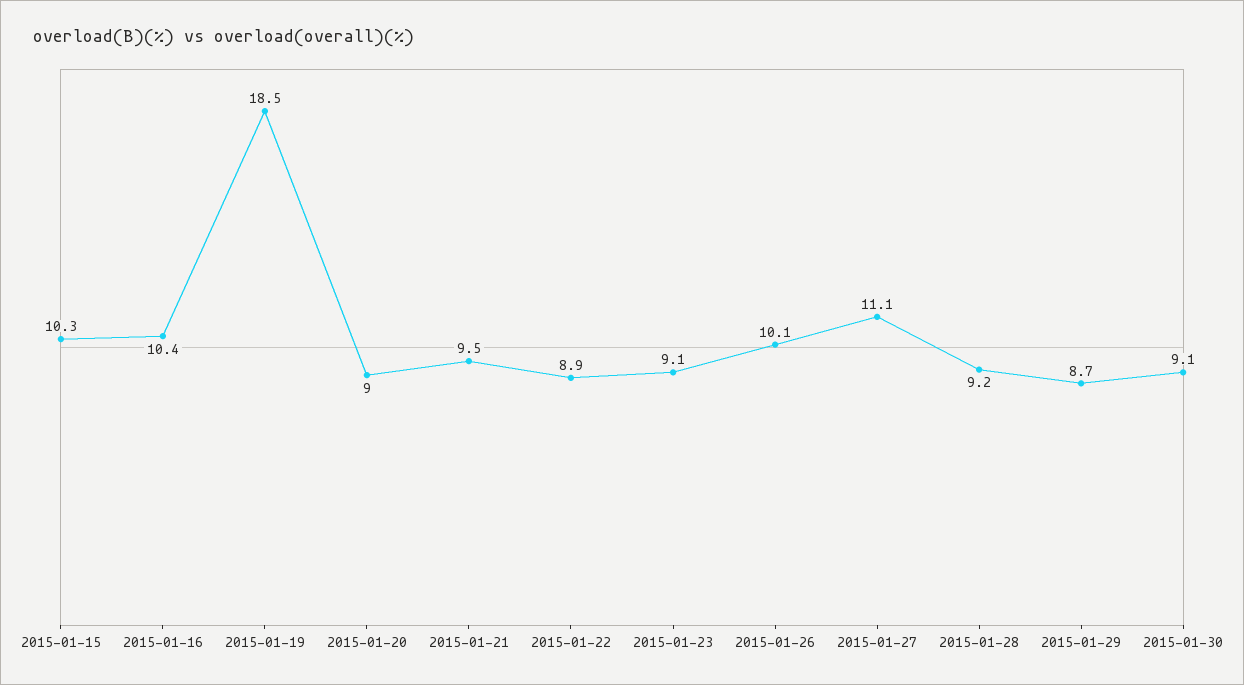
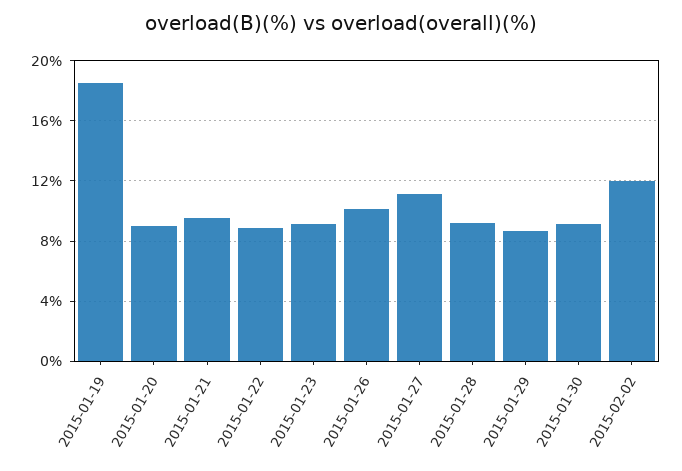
2015-01-15: 10.3 -> none
2015-01-16: 10.4 -> none
2015-02-02: none -> 12

